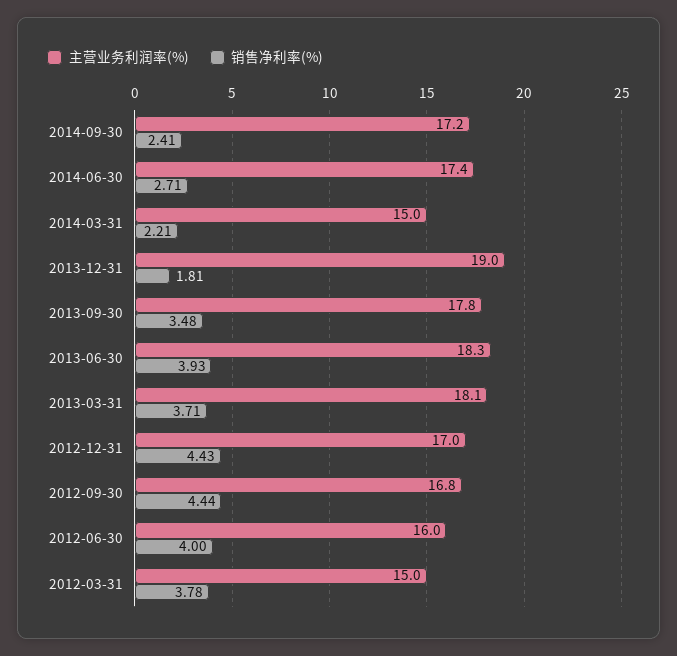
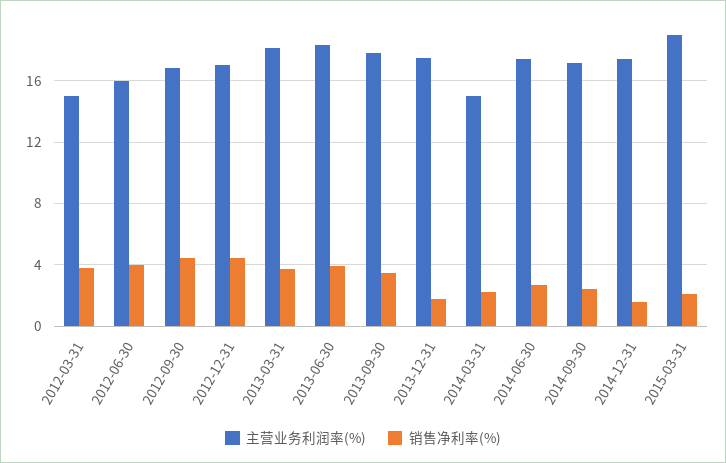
主营业务利润率(%), 2013-12-31: 19 -> 17.5
主营业务利润率(%), 2014-12-31: none -> 17.5
销售净利率(%), 2014-12-31: none -> 1.5
主营业务利润率(%), 2015-03-31: none -> 19
销售净利率(%), 2015-03-31: none -> 2

